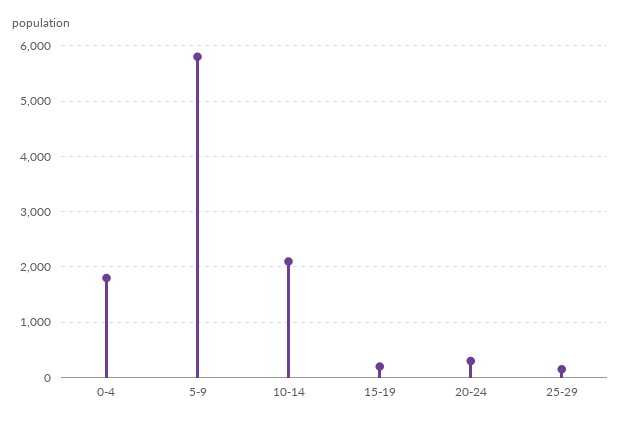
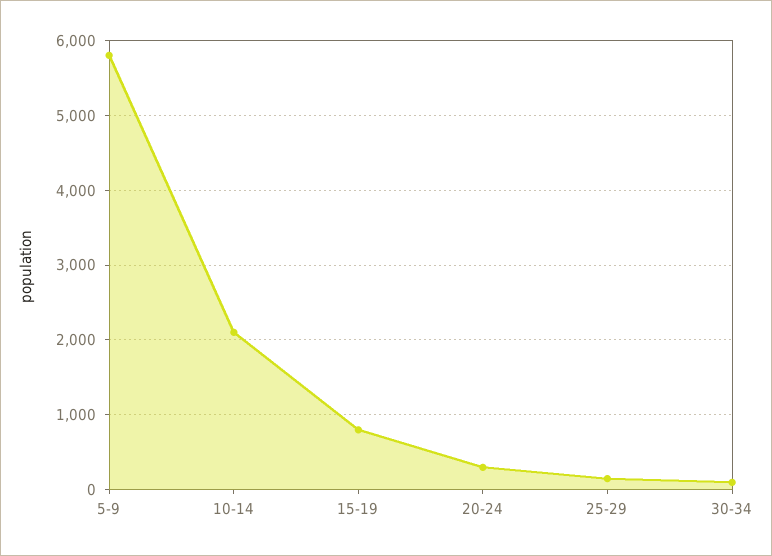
0-4: 1800 -> none
15-19: 200 -> 800
30-34: none -> 100

